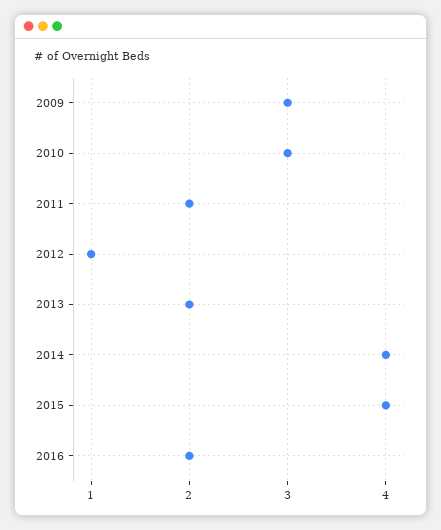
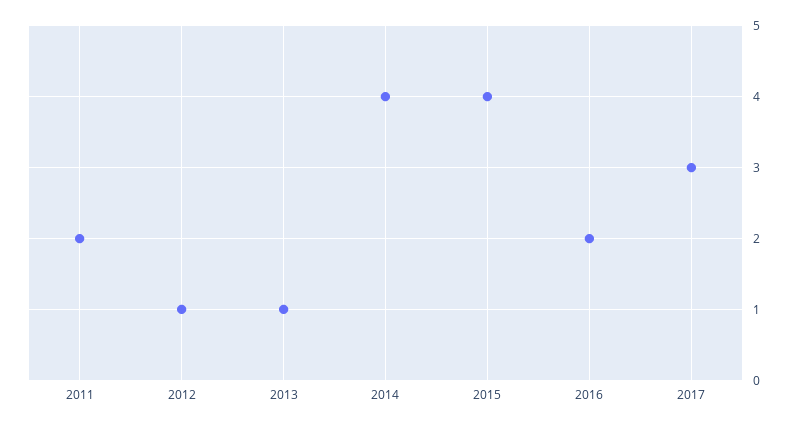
2009: 3 -> none
2010: 3 -> none
2013: 2 -> 1
2017: none -> 3

